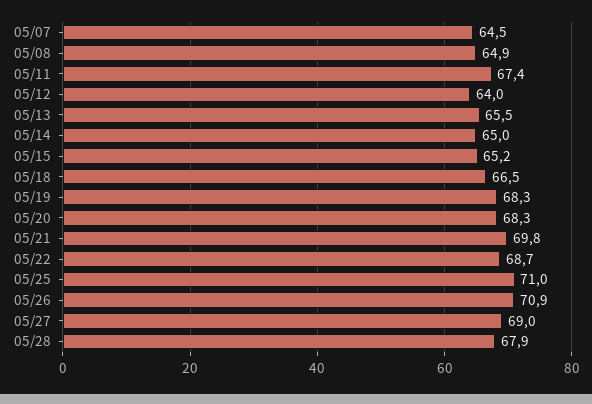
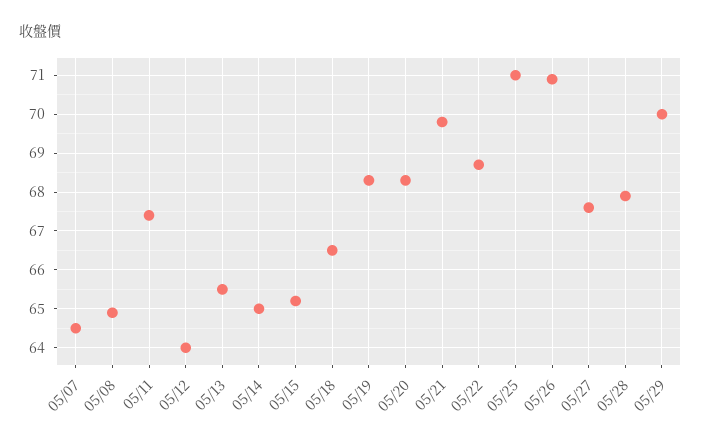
05/27: 69 -> 67.5
05/29: none -> 70

